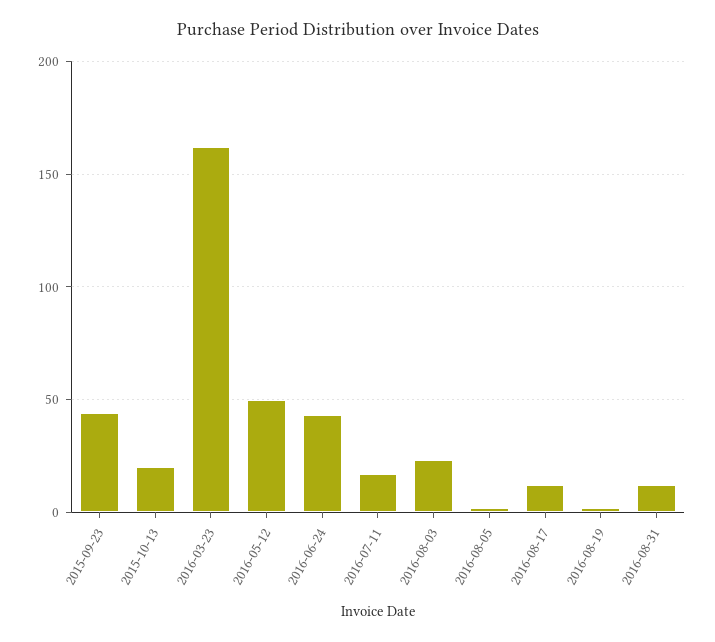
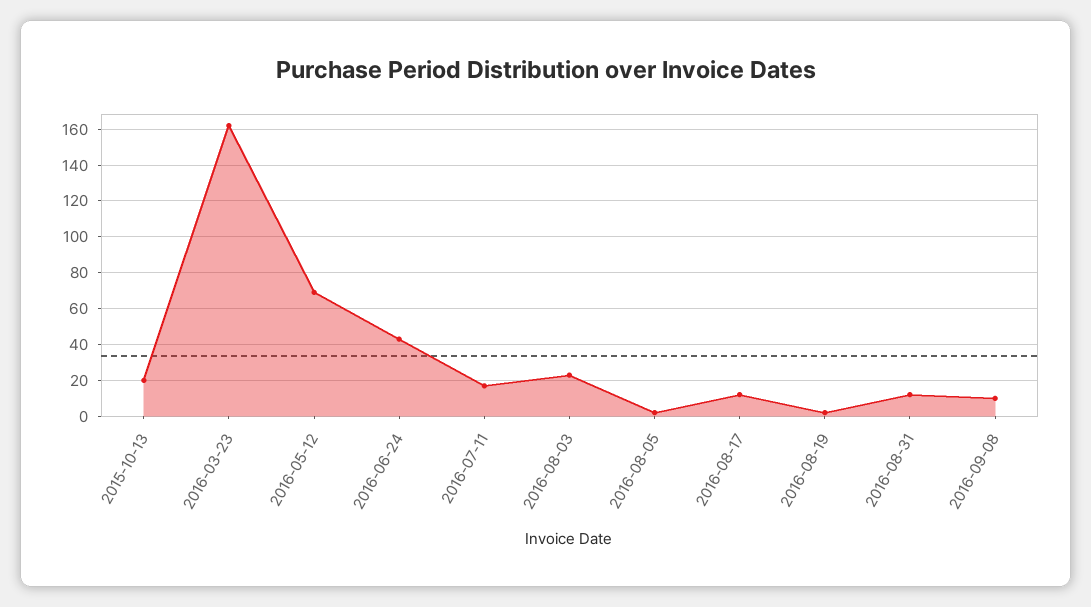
2015-09-23: 45 -> none
2016-05-12: 50 -> 70
2016-09-08: none -> 10

